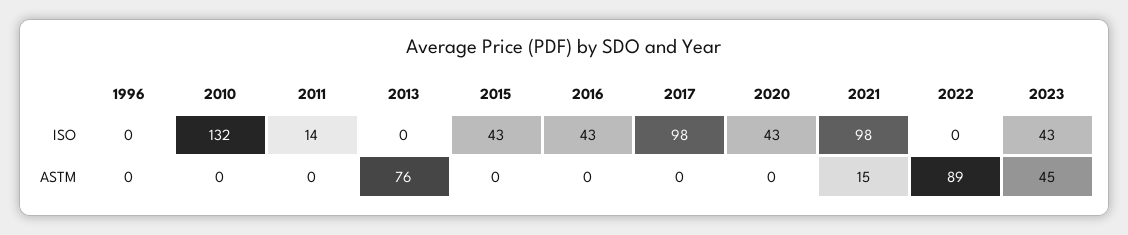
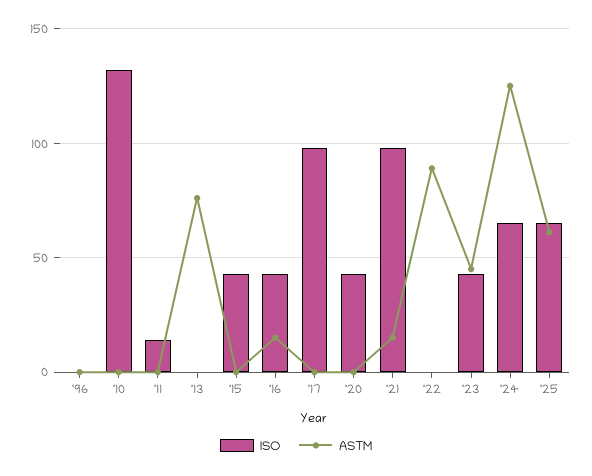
ASTM, 2016: 0 -> 15
ISO, '24: none -> 65
ASTM, '24: none -> 125
ISO, '25: none -> 65
ASTM, '25: none -> 60

